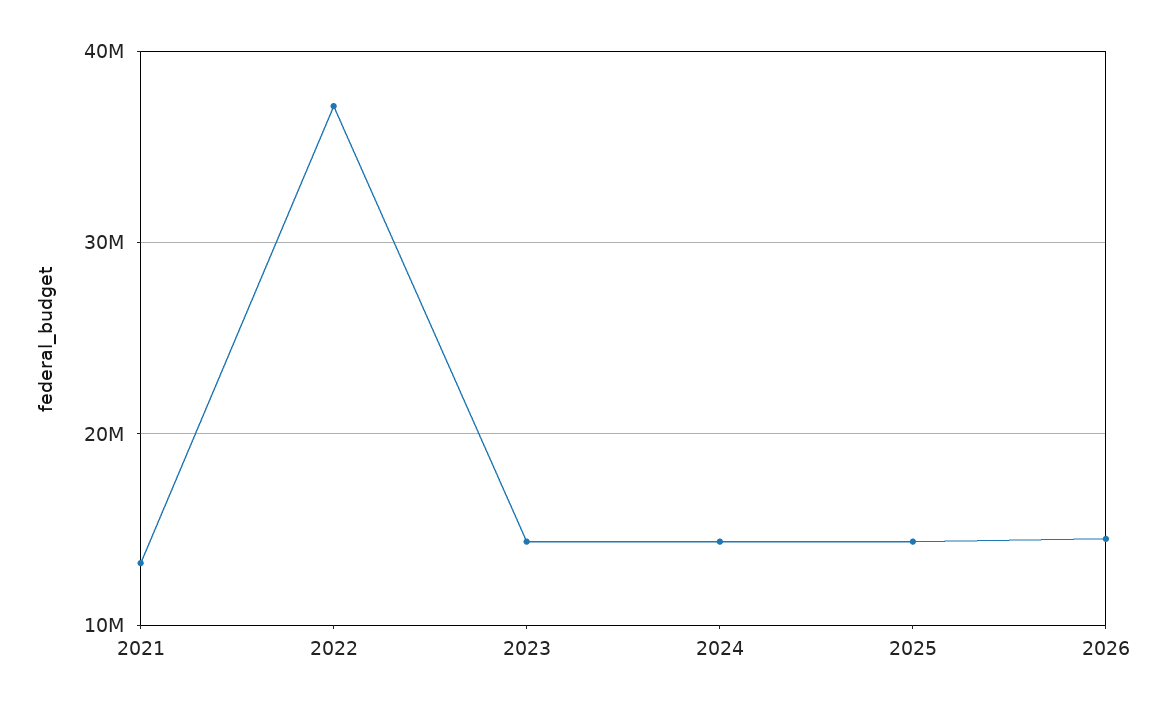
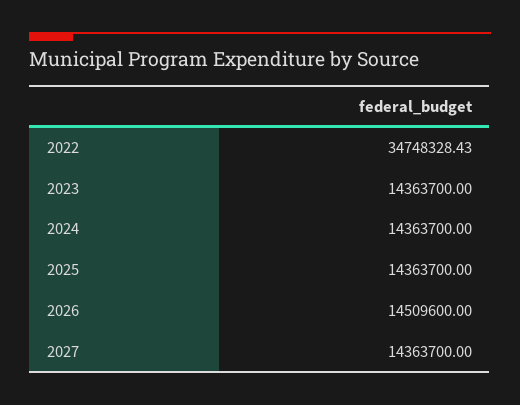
2021: 13000000 -> none
2022: 37000000 -> 34748328.43
2027: none -> 14363700

